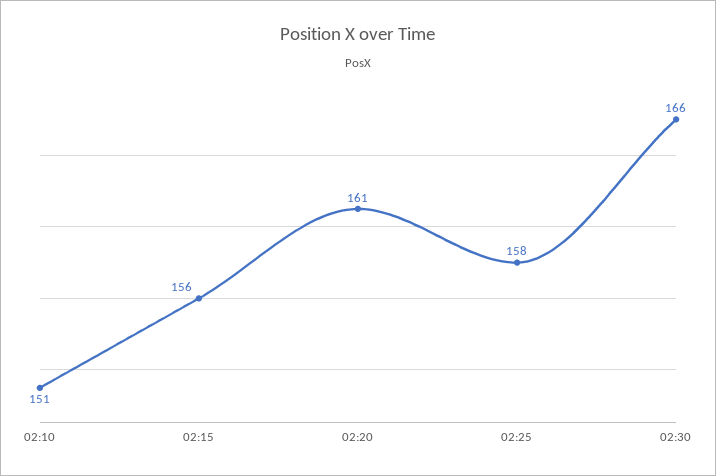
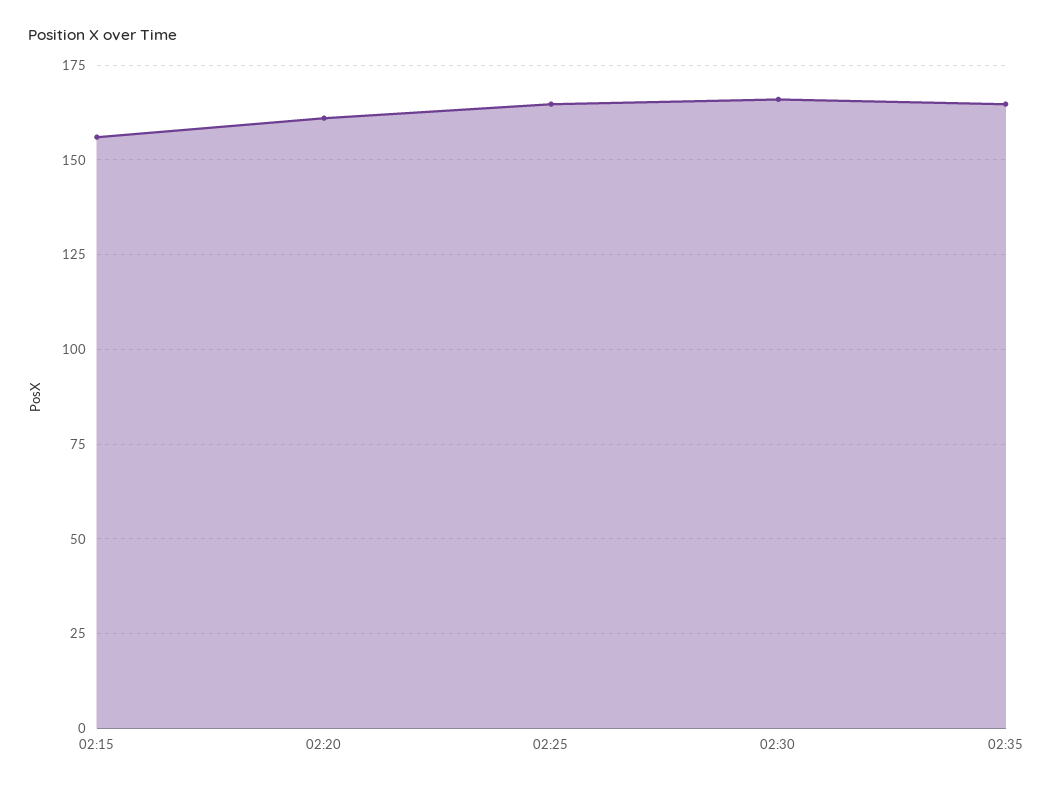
02:10: 151 -> none
02:25: 158 -> 165
02:35: none -> 165

